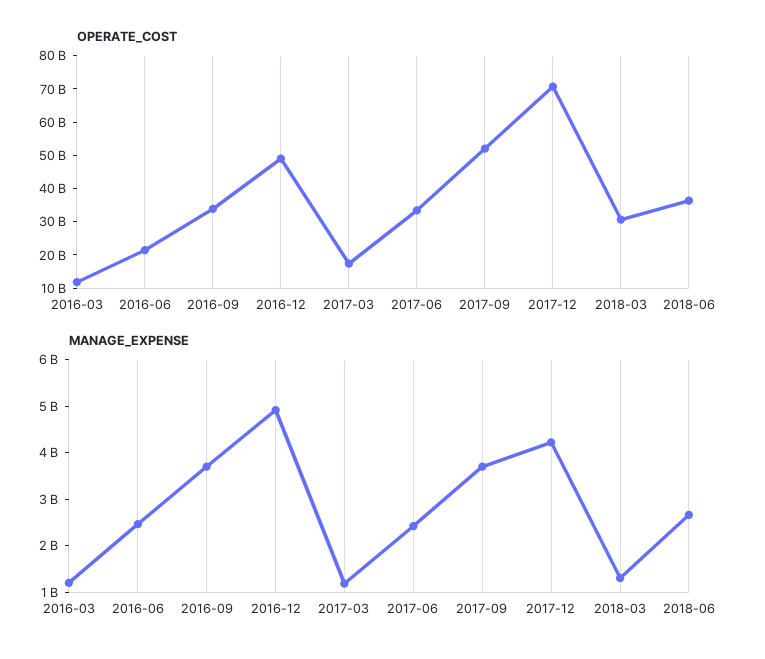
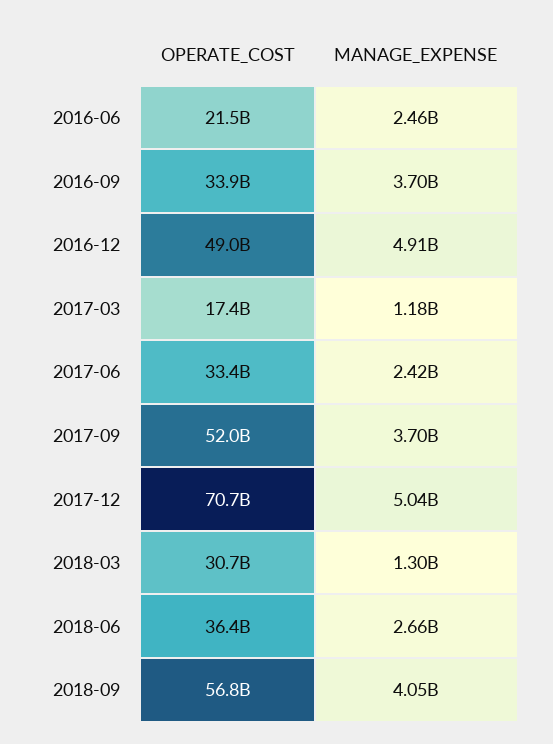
OPERATE_COST, 2016-03: 12500000000 -> none
MANAGE_EXPENSE, 2016-03: 1200000000 -> none
MANAGE_EXPENSE, 2017-12: 4200000000 -> 5040000000
OPERATE_COST, 2018-09: none -> 56800000000
MANAGE_EXPENSE, 2018-09: none -> 4050000000

